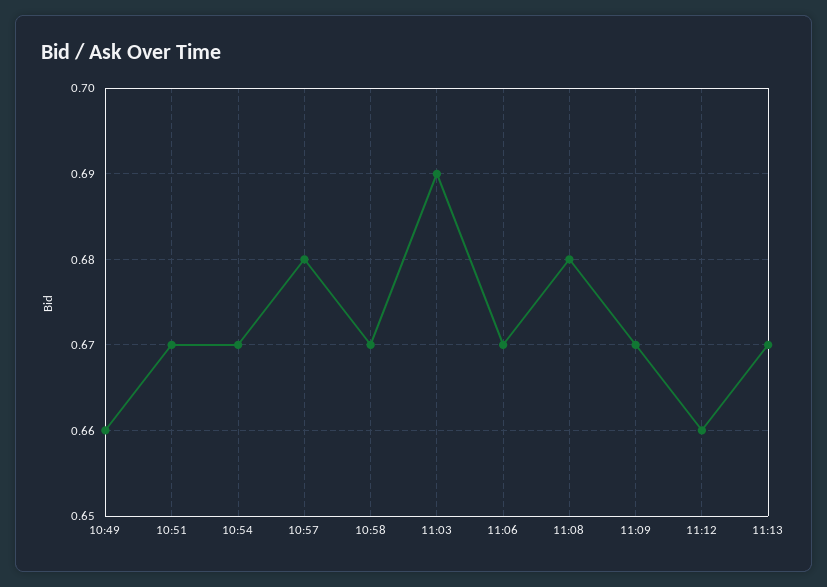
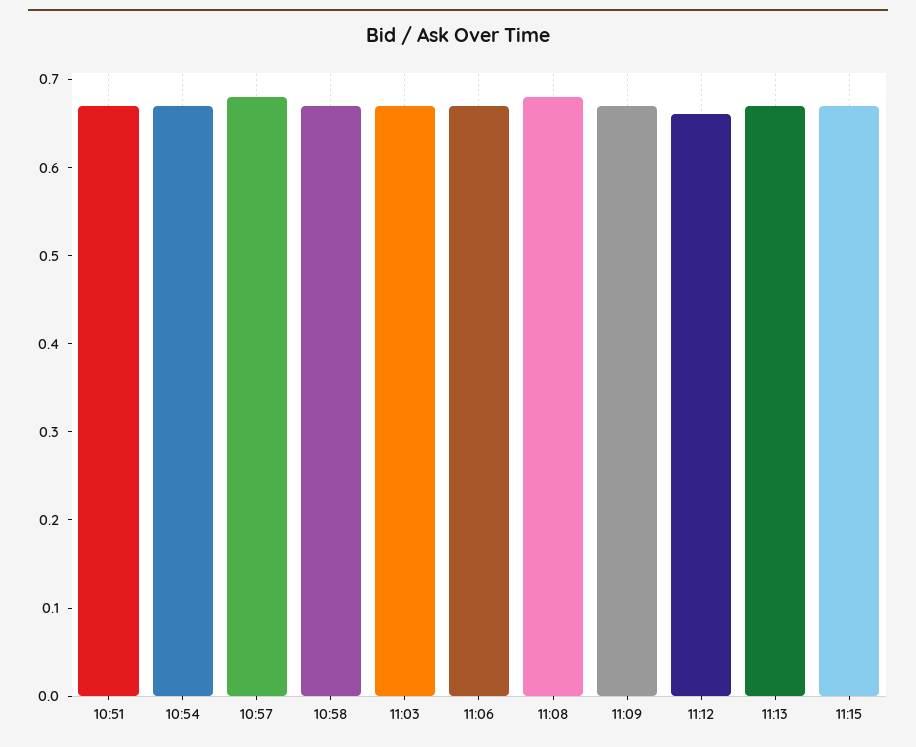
10:49: 0.66 -> none
11:03: 0.69 -> 0.67
11:15: none -> 0.67

